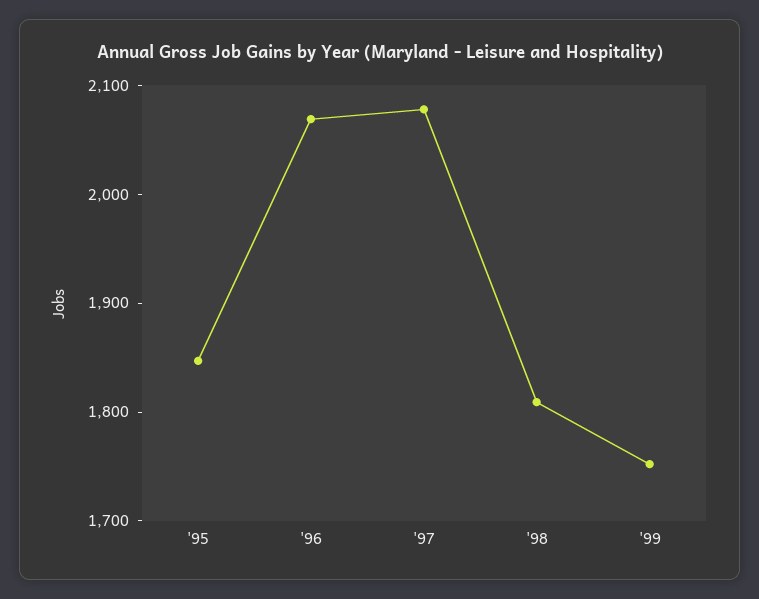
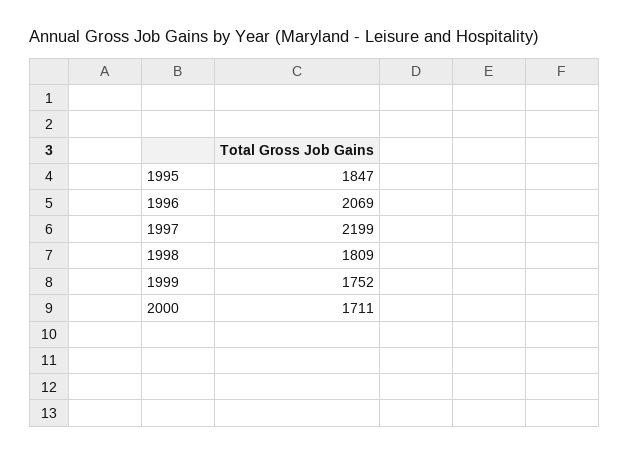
'97: 2080 -> 2199
2000: none -> 1711

